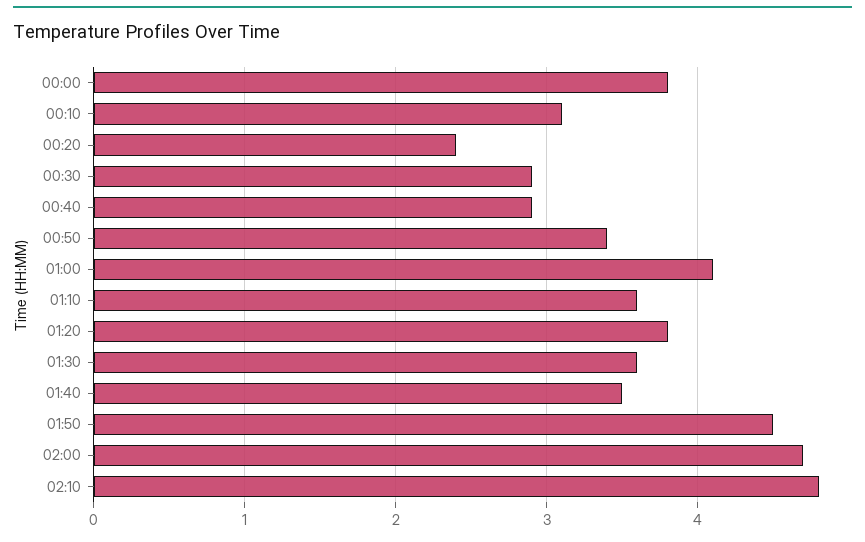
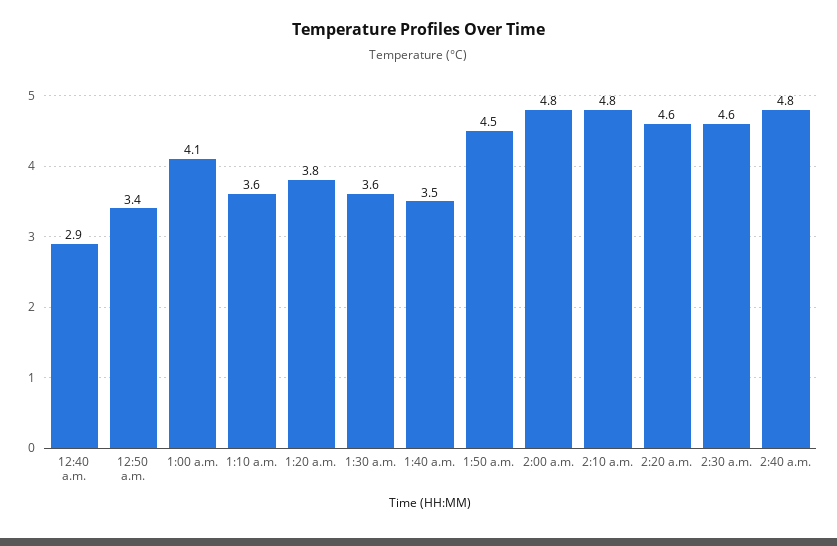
00:00: 3.8 -> none
00:10: 3.1 -> none
00:20: 2.4 -> none
00:30: 2.9 -> none
02:00: 4.7 -> 4.8
2:20 a.m.: none -> 4.6
2:30 a.m.: none -> 4.6
2:40 a.m.: none -> 4.8

